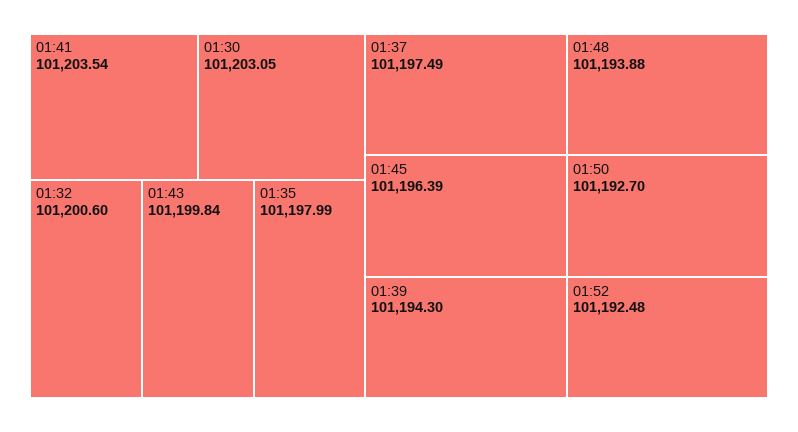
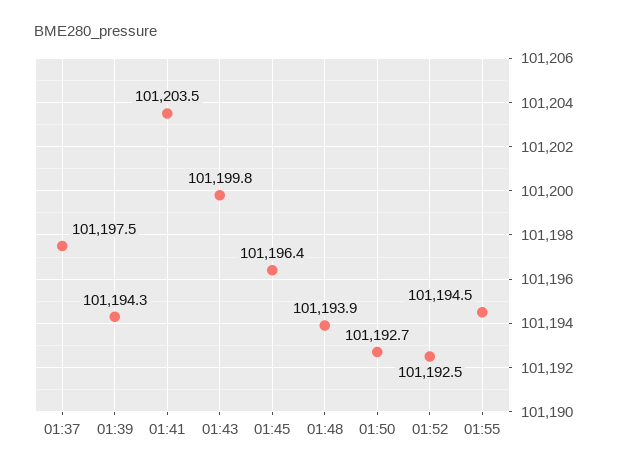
01:30: 101203.05 -> none
01:32: 101200.6 -> none
01:35: 101197.99 -> none
01:55: none -> 101194.5

